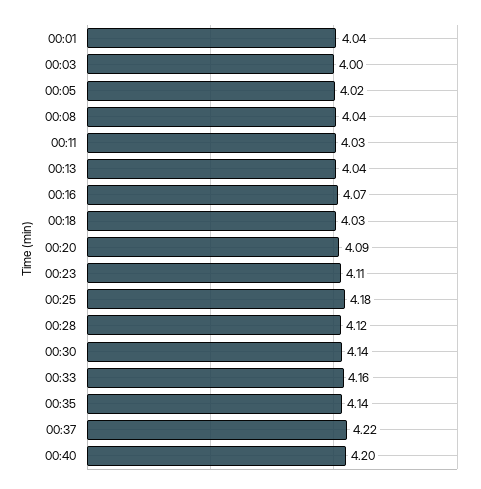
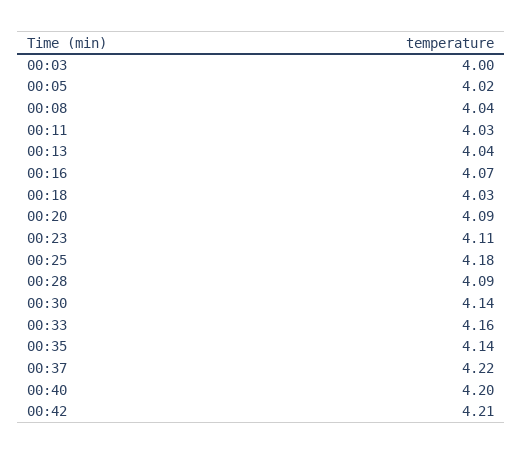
00:01: 4.04 -> none
00:28: 4.12 -> 4.09
00:42: none -> 4.21

